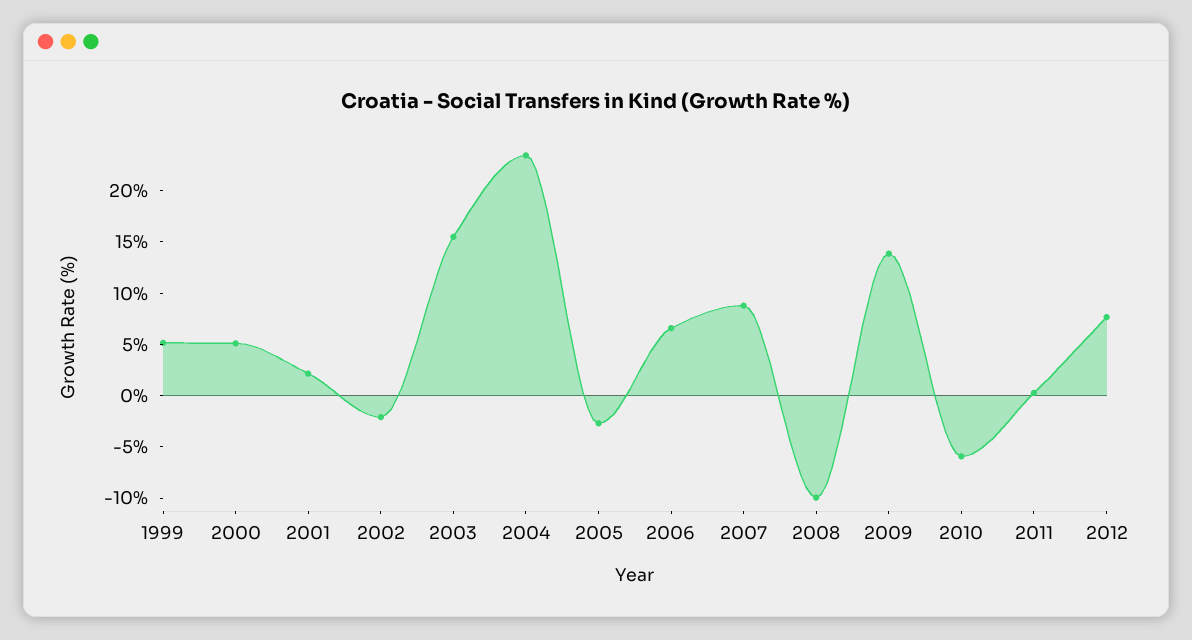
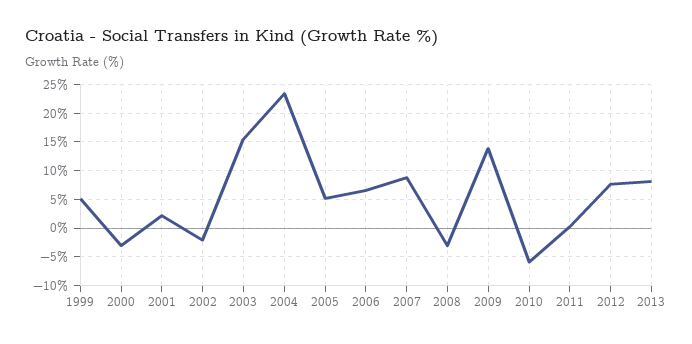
2000: 5 -> -2.5
2005: -3 -> 5
2008: -10 -> -2.5
2013: none -> 7.5

